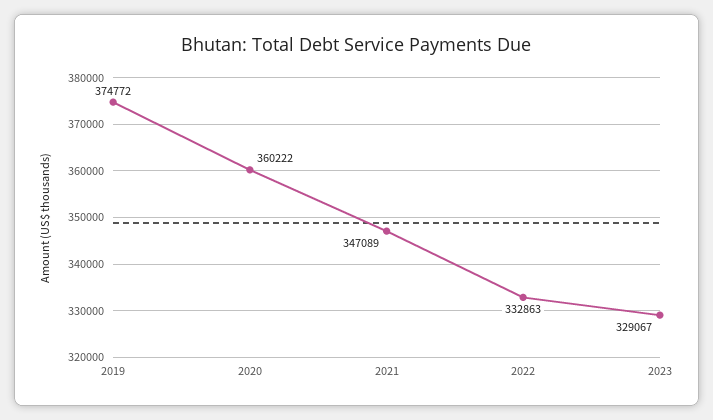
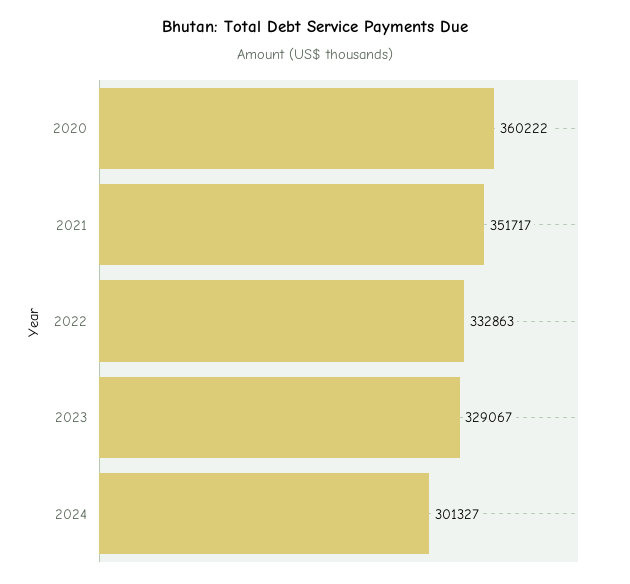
2019: 374772 -> none
2021: 347089 -> 351717
2024: none -> 301327

